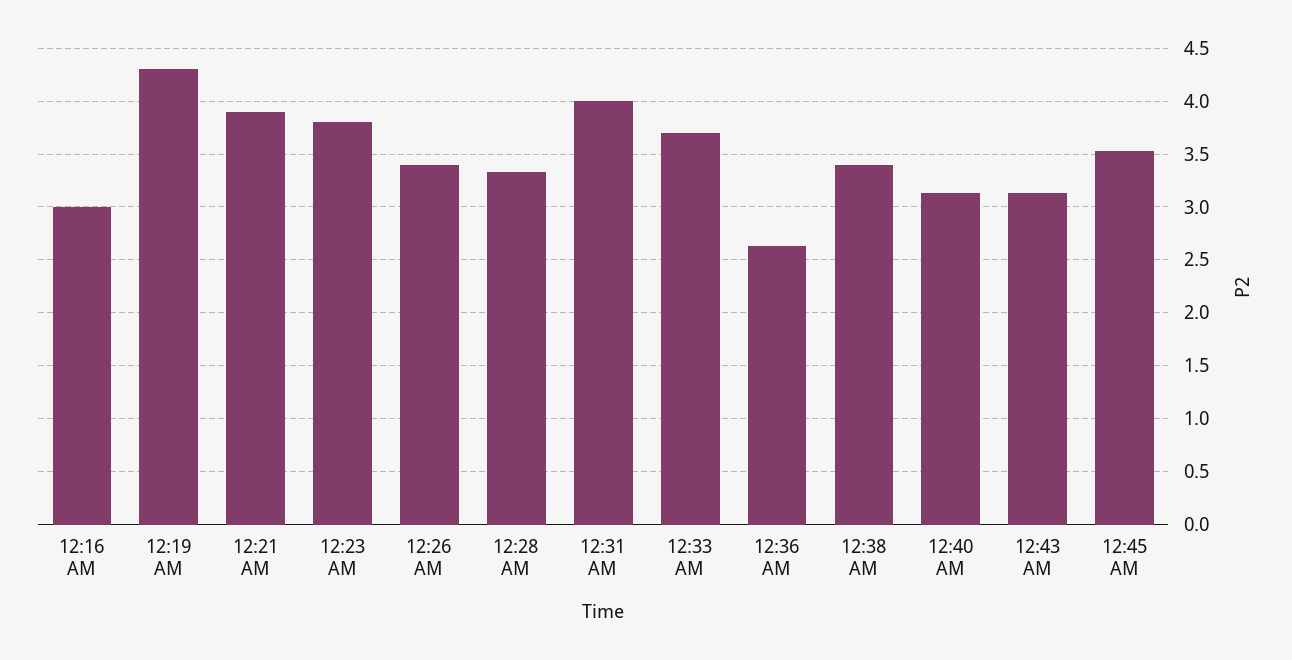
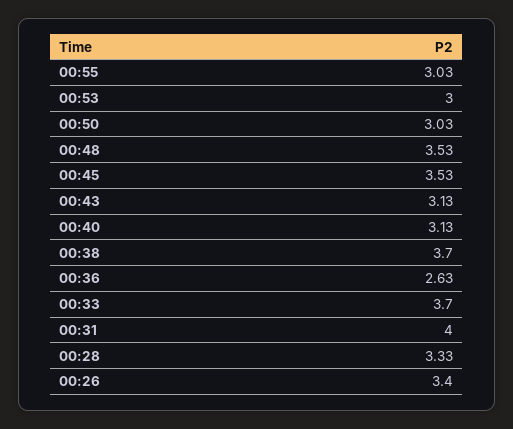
12:16 AM: 3 -> none
12:19 AM: 4.3 -> none
12:21 AM: 3.9 -> none
12:23 AM: 3.8 -> none
12:38 AM: 3.4 -> 3.7
00:55: none -> 3.03
00:53: none -> 3
00:50: none -> 3.03
00:48: none -> 3.53

